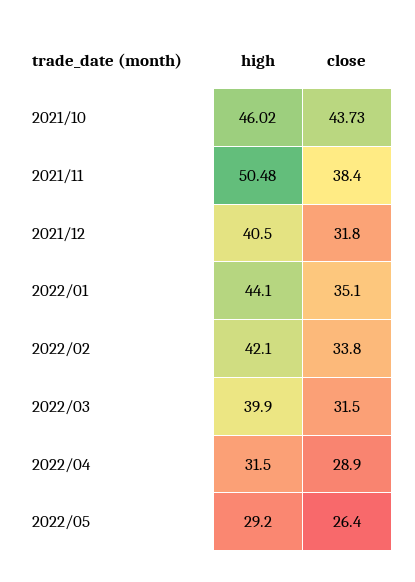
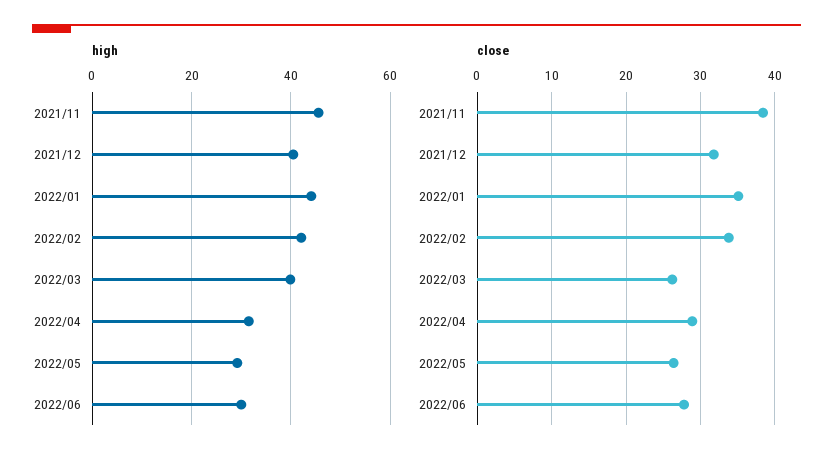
high, 2021/10: 46.02 -> none
close, 2021/10: 43.73 -> none
high, 2021/11: 50.48 -> 46
close, 2022/03: 31.5 -> 26
high, 2022/06: none -> 30
close, 2022/06: none -> 28

